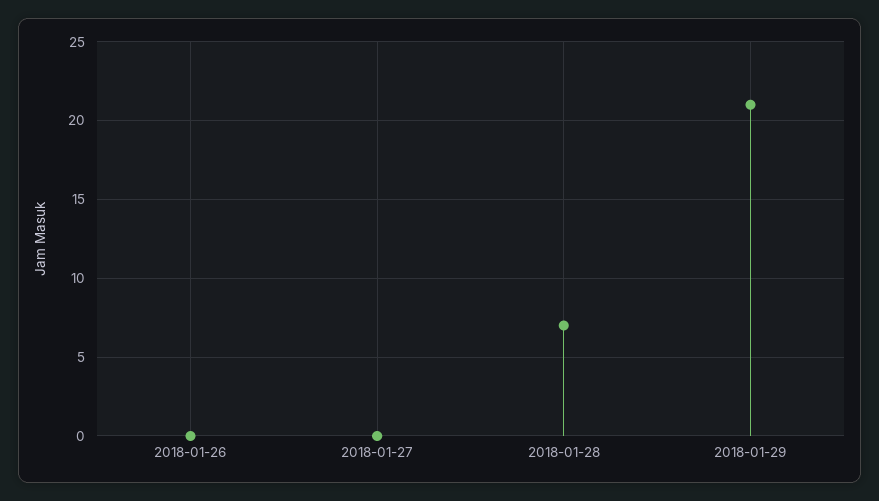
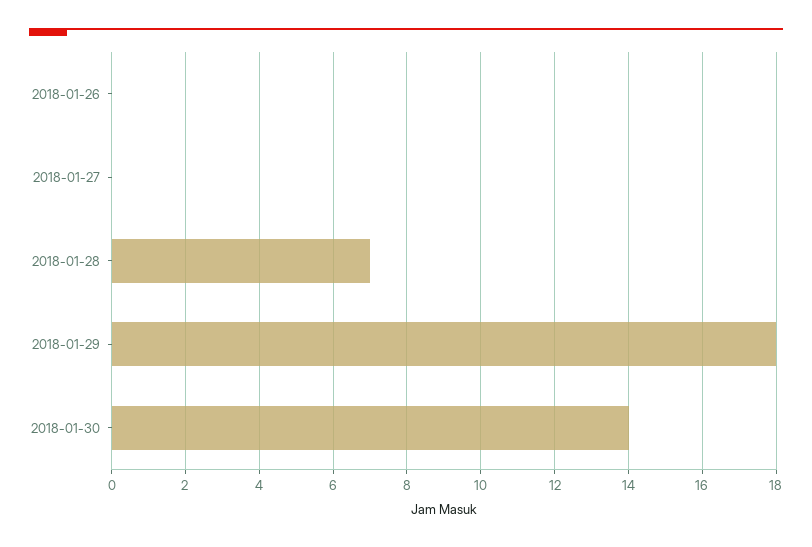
2018-01-29: 21 -> 18
2018-01-30: none -> 14

